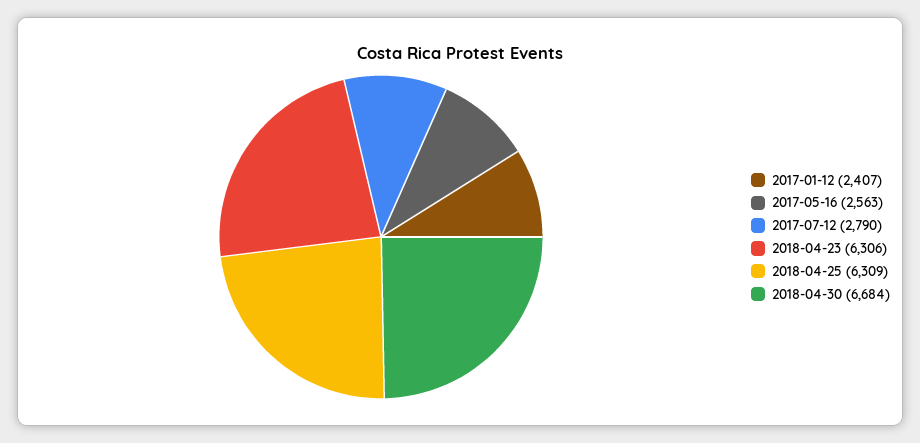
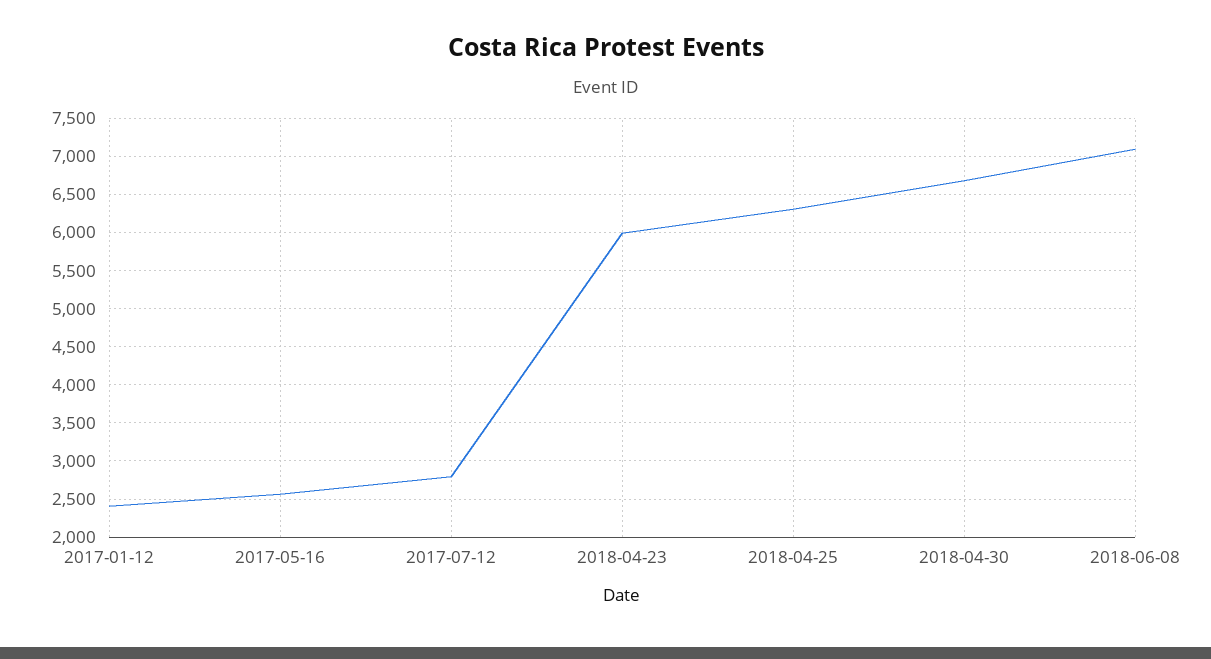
2018-04-23: 6306 -> 6000
2018-06-08: none -> 7100

